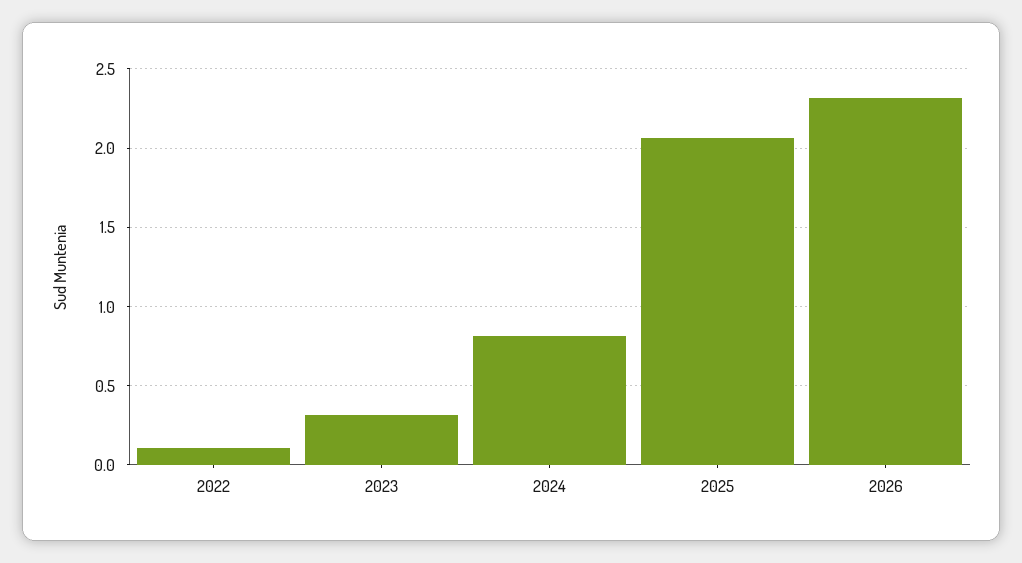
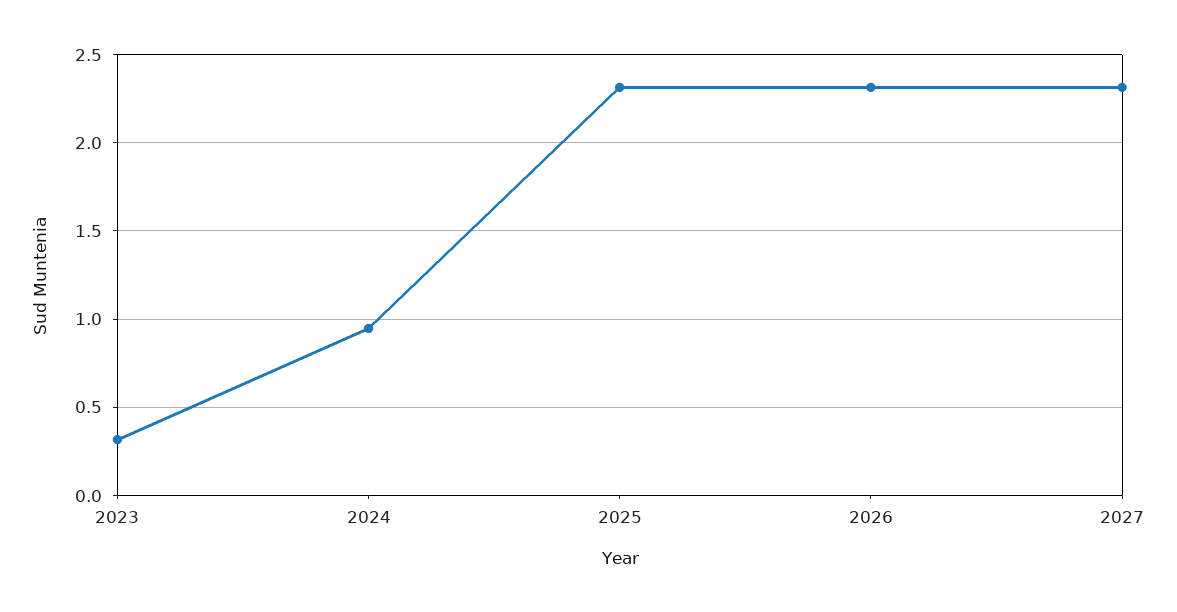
2022: 0.1 -> none
2024: 0.8 -> 0.95
2025: 2.05 -> 2.3
2027: none -> 2.3

